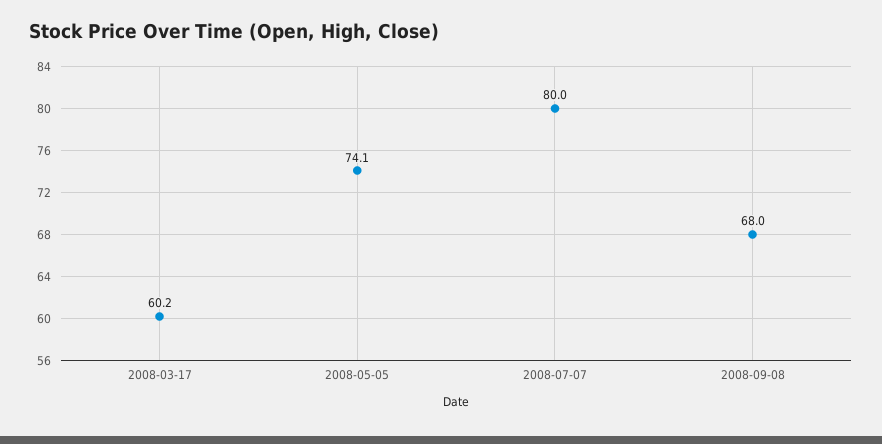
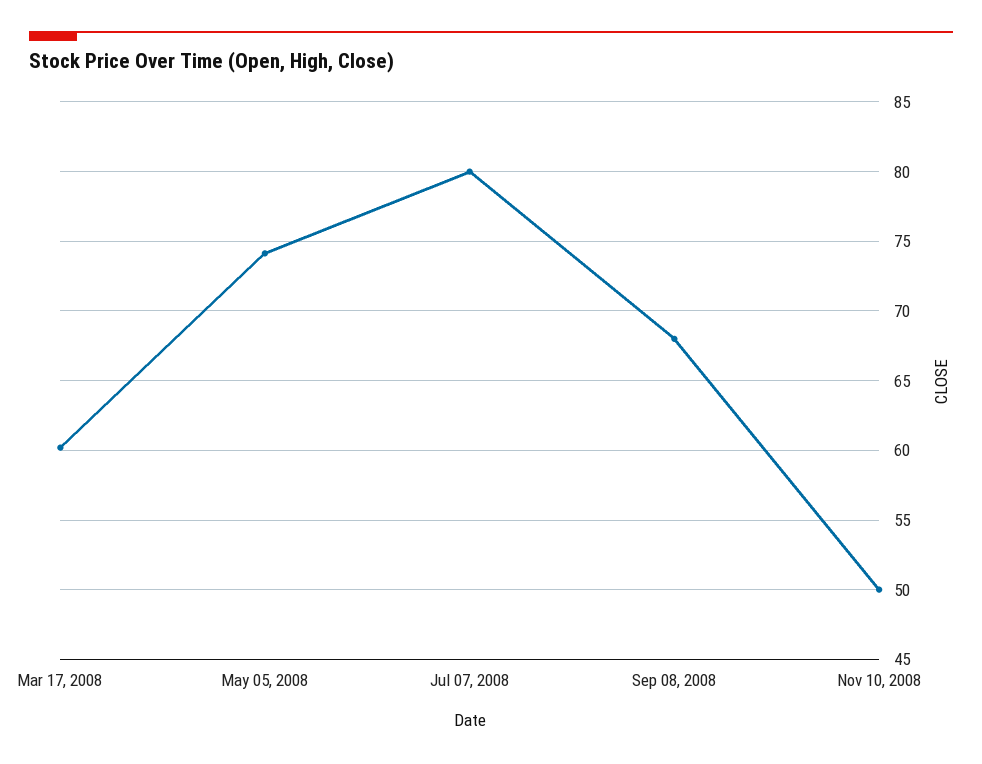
Nov 10, 2008: none -> 50

